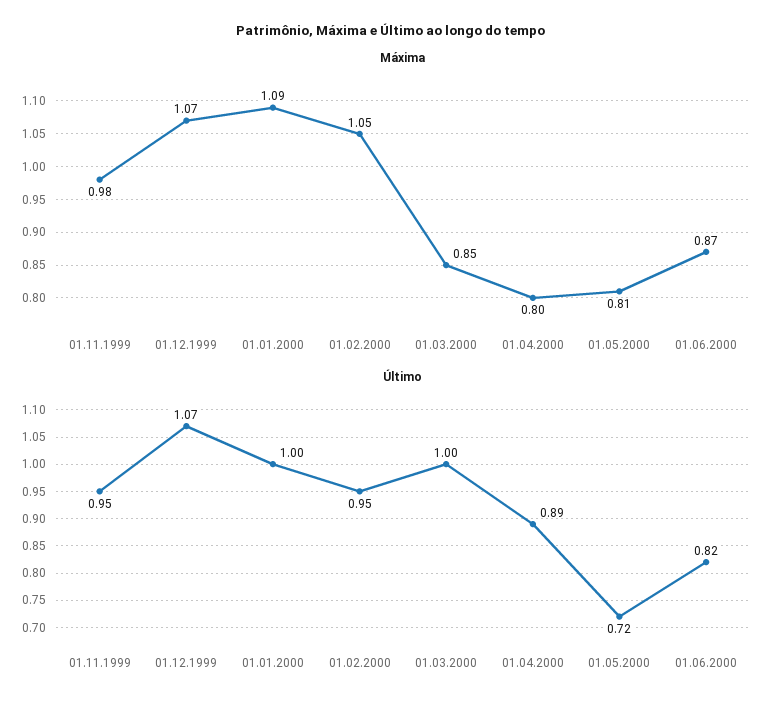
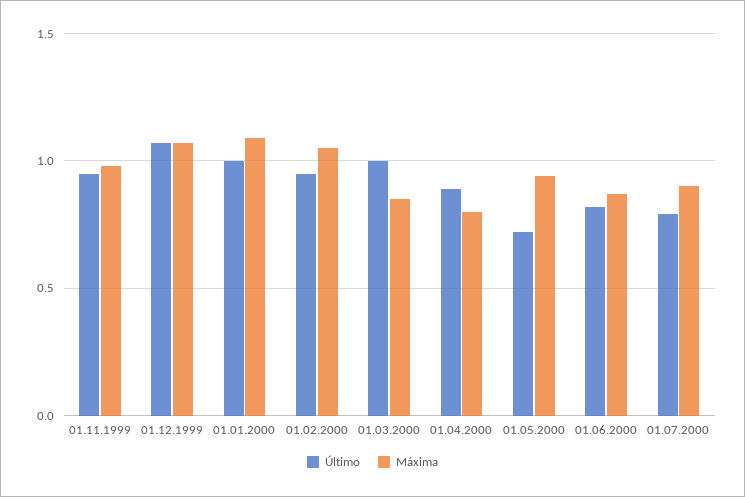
Máxima, 01.05.2000: 0.81 -> 0.95
Último, 01.07.2000: none -> 0.8
Máxima, 01.07.2000: none -> 0.9

